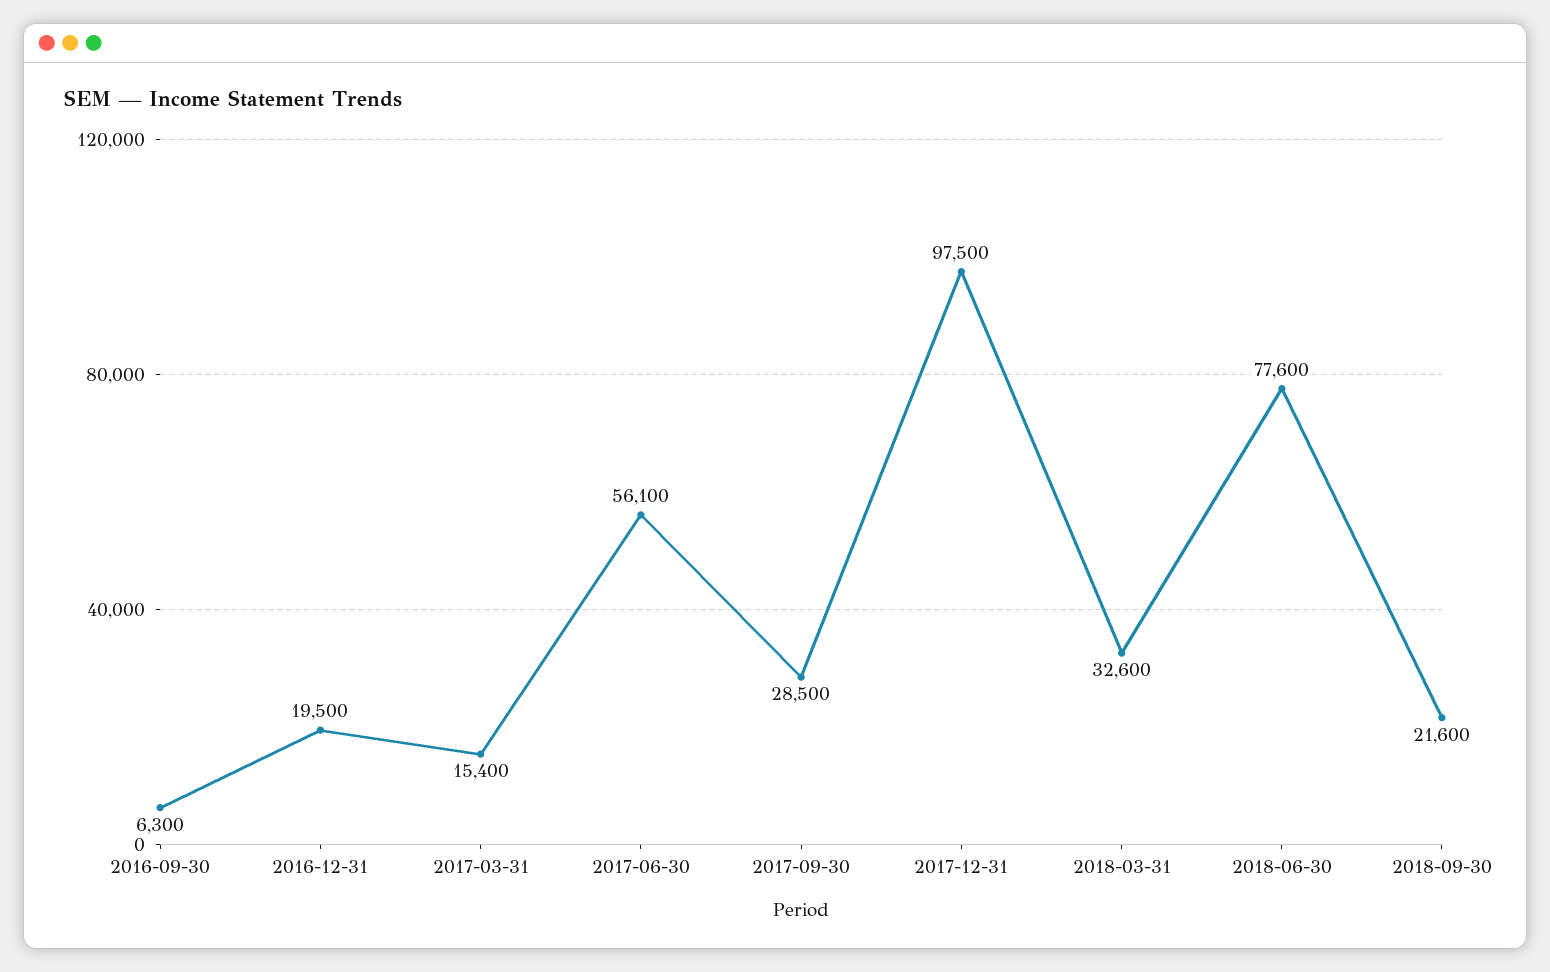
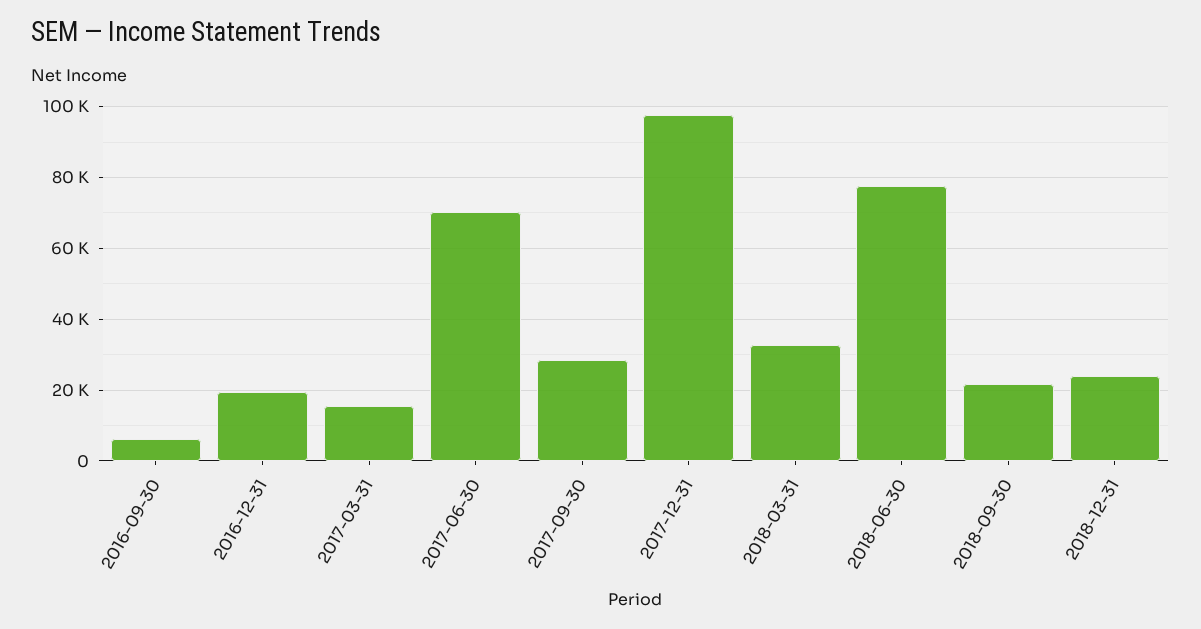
2017-06-30: 56100 -> 70000
2018-12-31: none -> 24000

